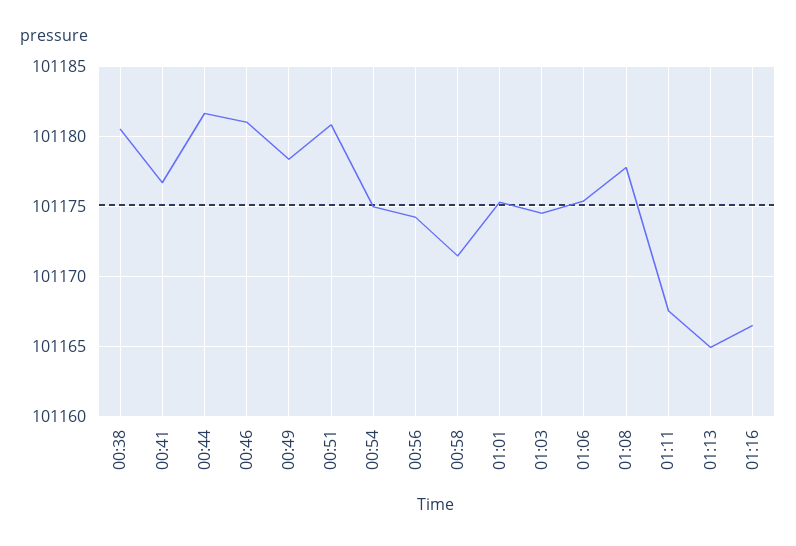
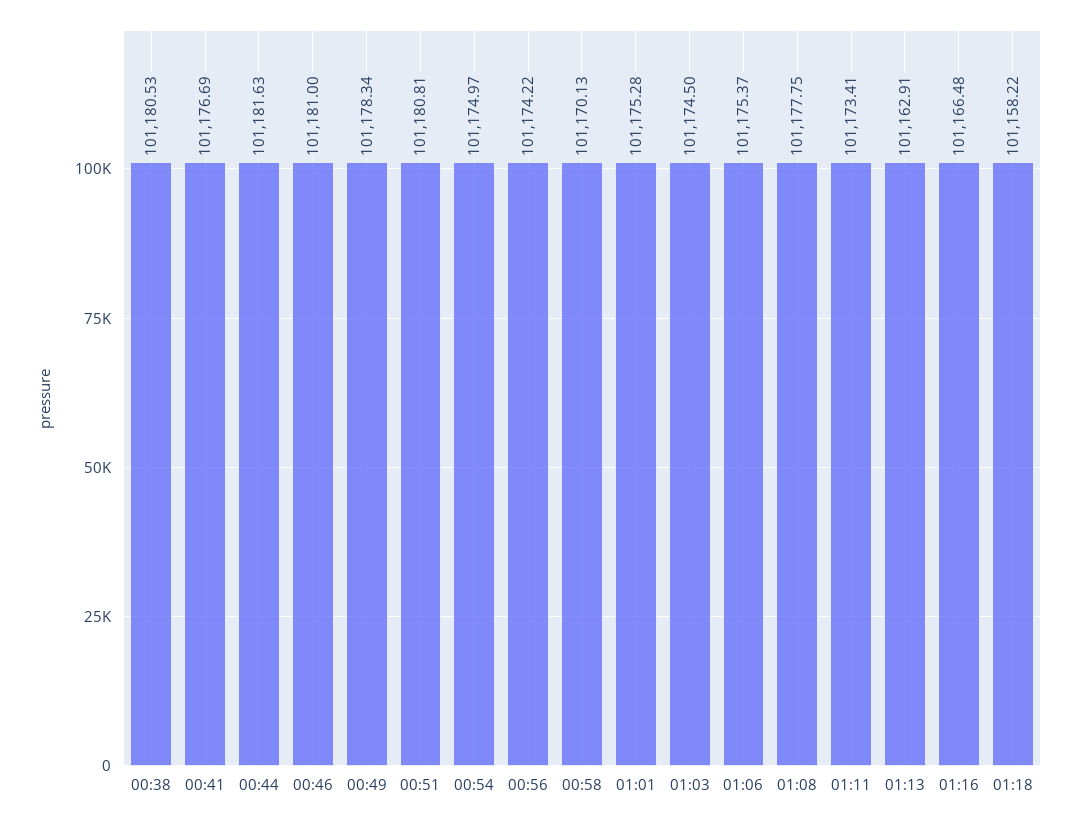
00:58: 101171.5 -> 101170.13
01:11: 101167.5 -> 101173.41
01:13: 101165 -> 101162.91
01:18: none -> 101158.22

